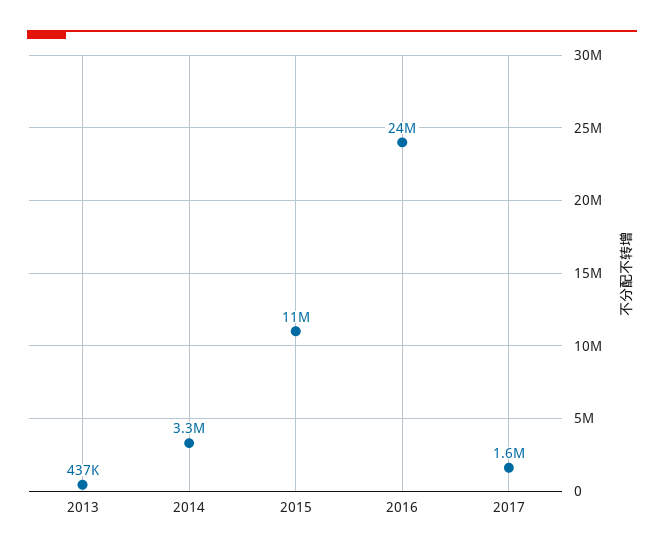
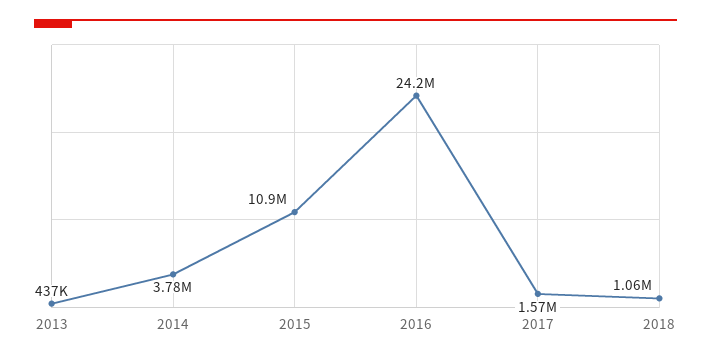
2014: 3300000 -> 3780000
2018: none -> 1060000

